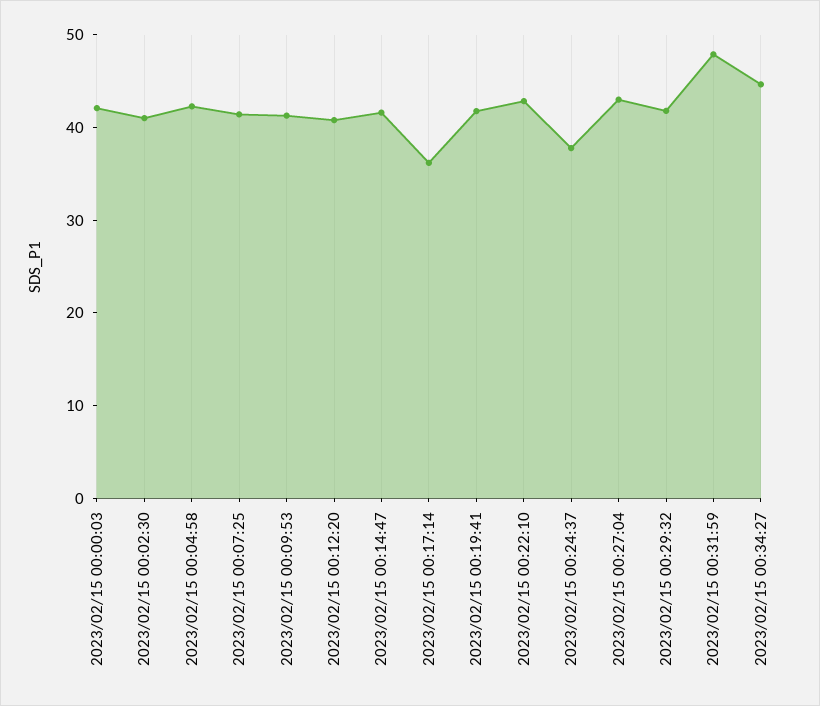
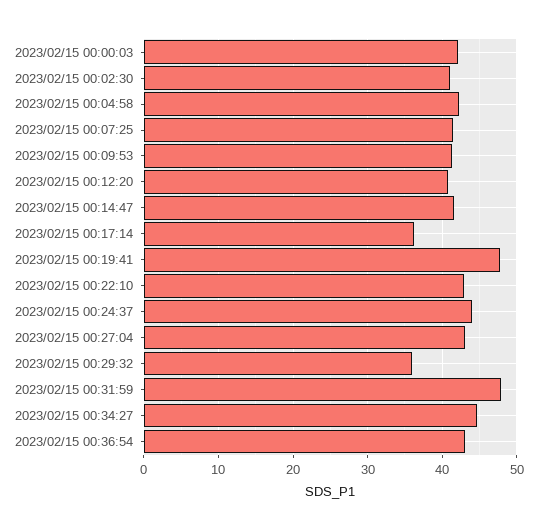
2023/02/15 00:19:41: 42 -> 48
2023/02/15 00:24:37: 38 -> 44
2023/02/15 00:29:32: 42 -> 36
2023/02/15 00:36:54: none -> 43

